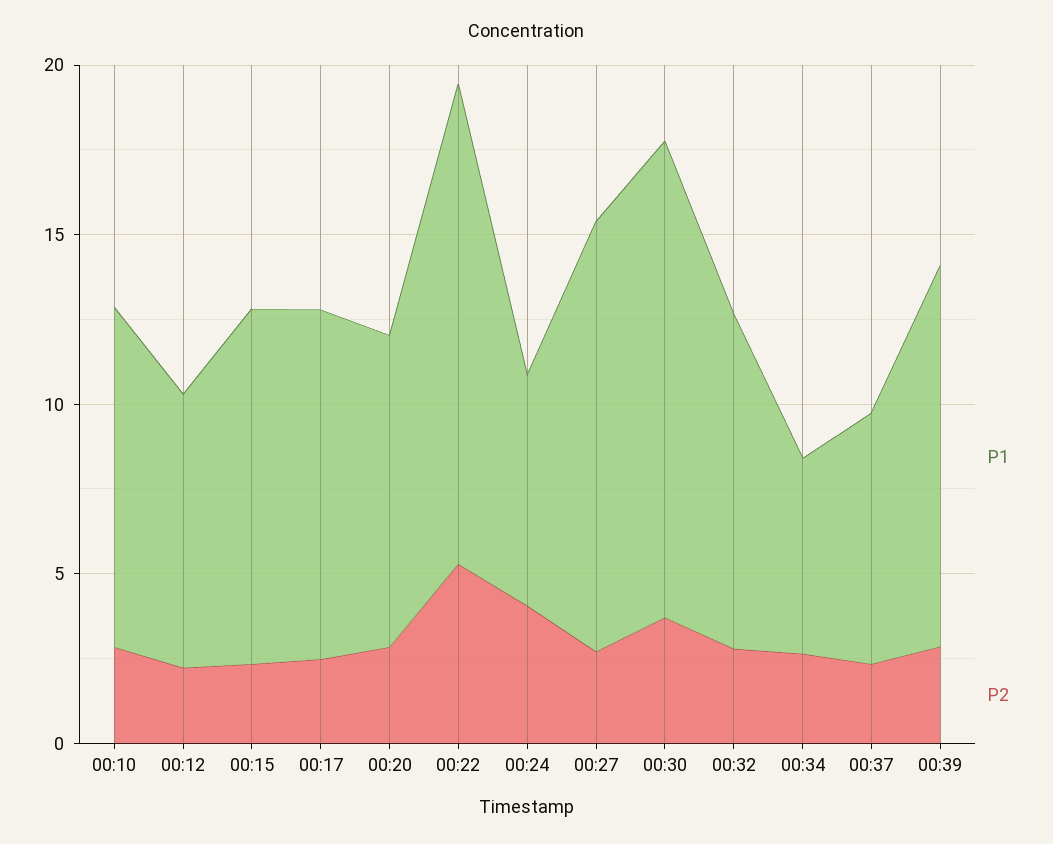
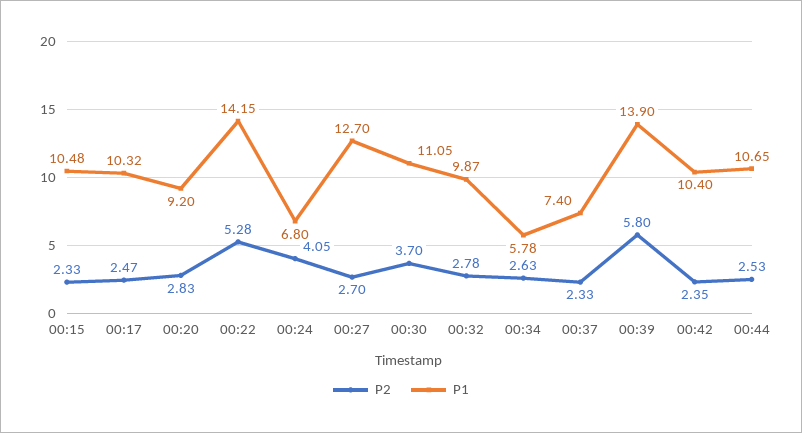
P1, 00:10: 10 -> none
P2, 00:10: 3 -> none
P1, 00:12: 8 -> none
P2, 00:12: 2 -> none
P1, 00:30: 14 -> 11.05
P1, 00:39: 11 -> 13.9
P2, 00:39: 3 -> 5.8
P2, 00:42: none -> 2.35
P1, 00:42: none -> 10.4
P2, 00:44: none -> 2.53
P1, 00:44: none -> 10.65

